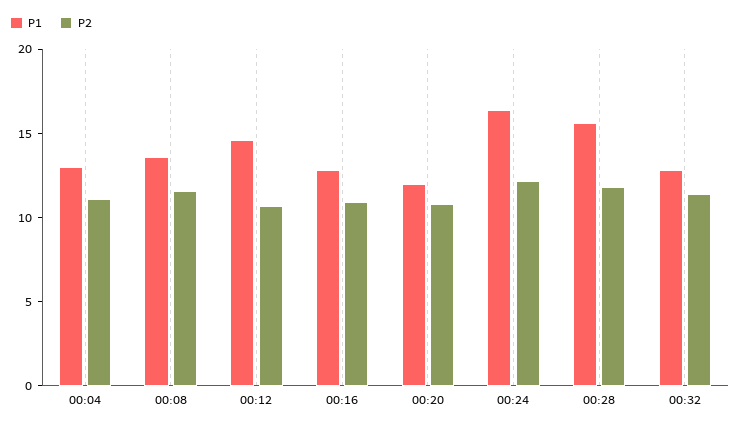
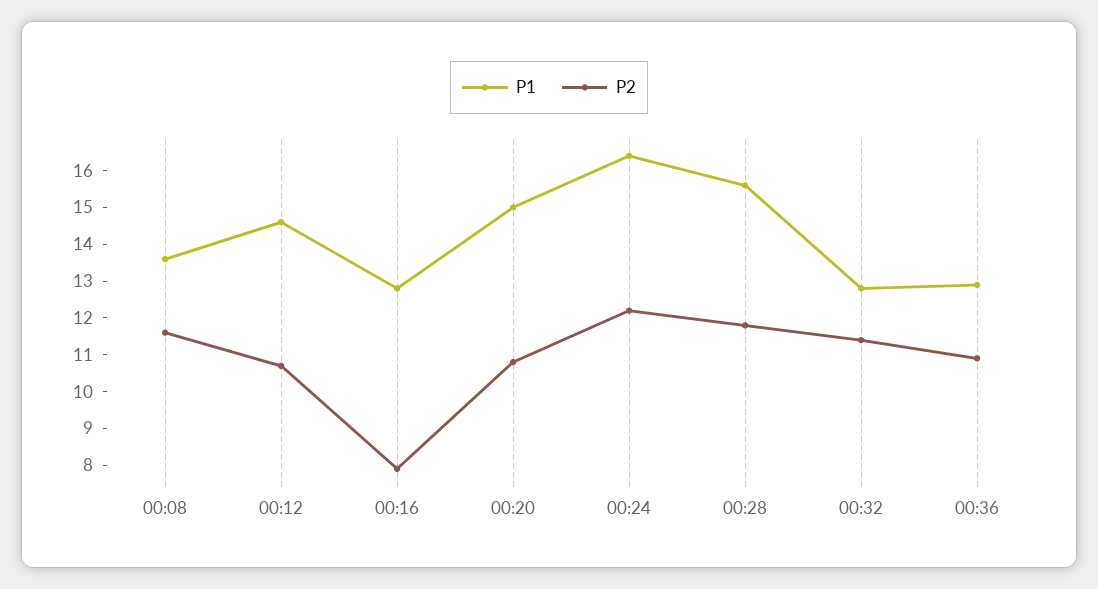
P1, 00:04: 13 -> none
P2, 00:04: 11 -> none
P2, 00:16: 11 -> 8
P1, 00:20: 12 -> 15
P1, 00:36: none -> 13
P2, 00:36: none -> 11

